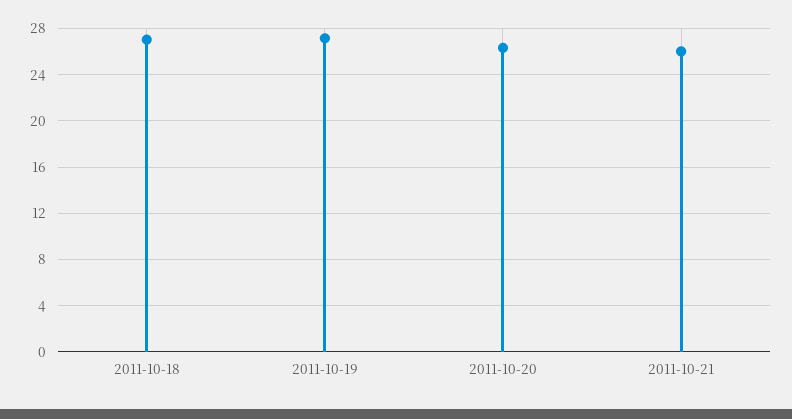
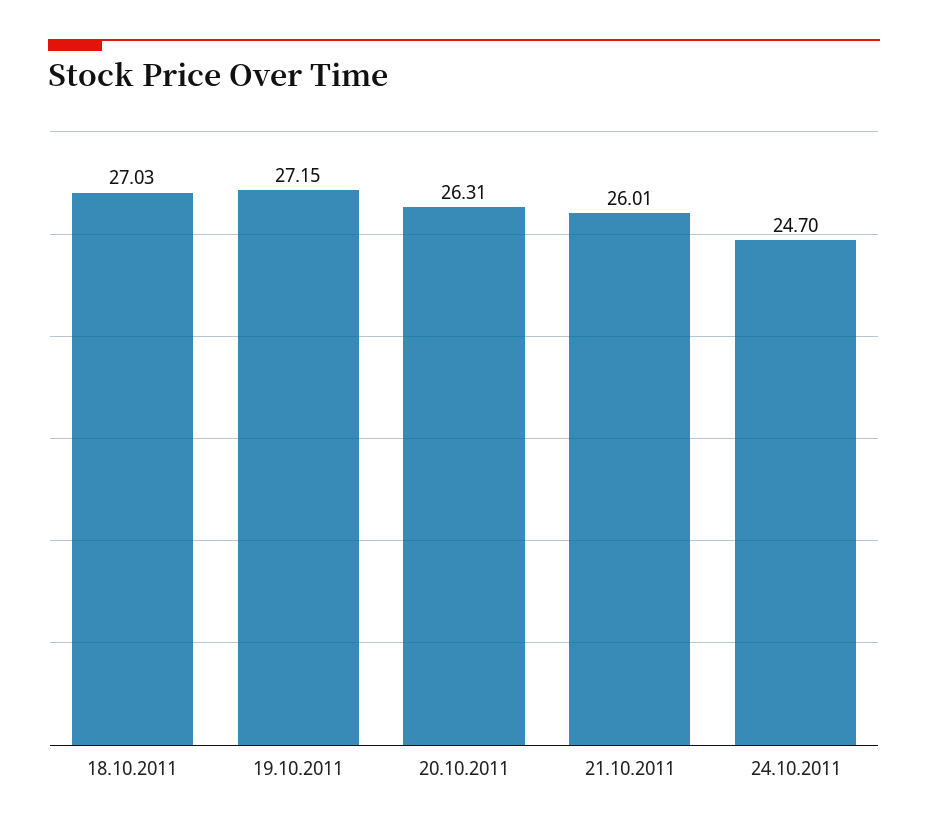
24.10.2011: none -> 24.7

